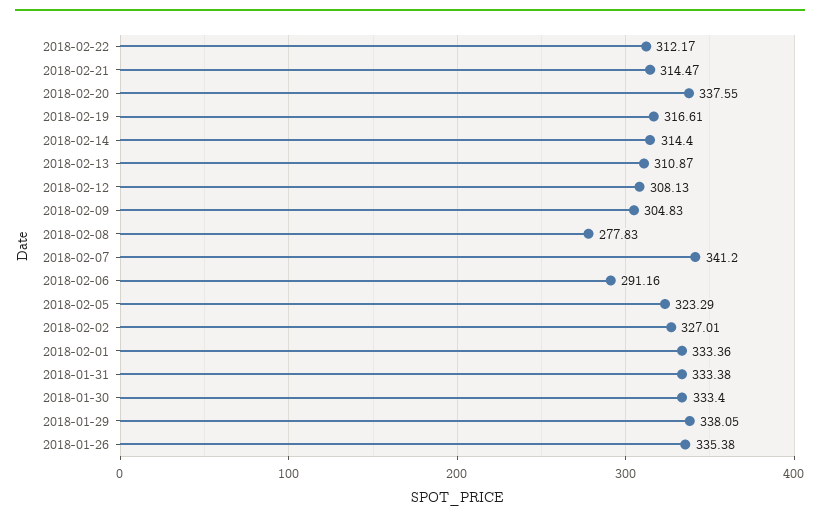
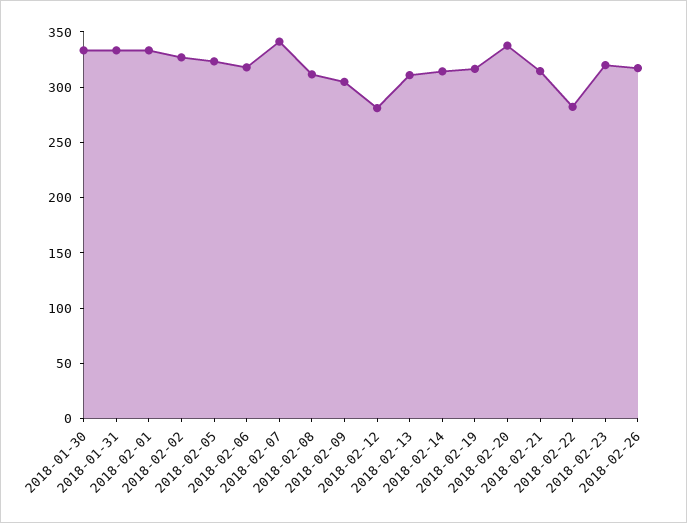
2018-02-22: 312.17 -> 280
2018-02-12: 308.13 -> 280
2018-02-08: 277.83 -> 310
2018-02-06: 291.16 -> 320
2018-01-29: 338.05 -> none
2018-01-26: 335.38 -> none
2018-02-23: none -> 320
2018-02-26: none -> 320

